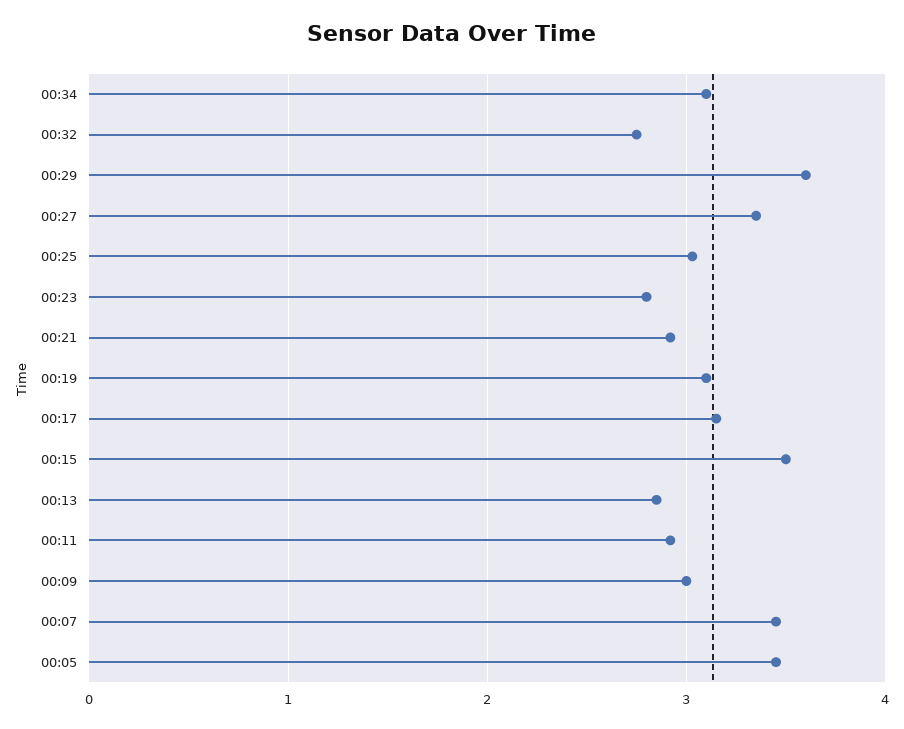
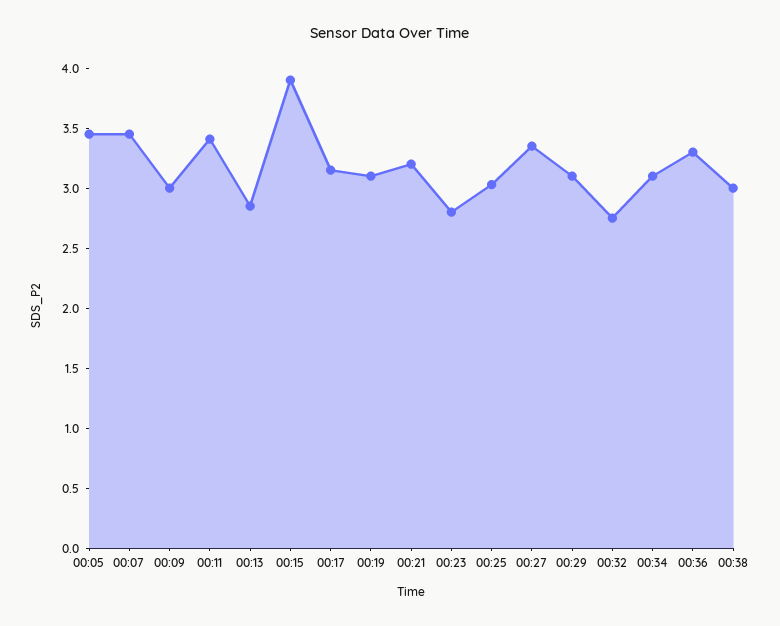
00:29: 3.6 -> 3.1
00:21: 2.9 -> 3.2
00:15: 3.5 -> 3.9
00:11: 2.9 -> 3.4
00:36: none -> 3.3
00:38: none -> 3

